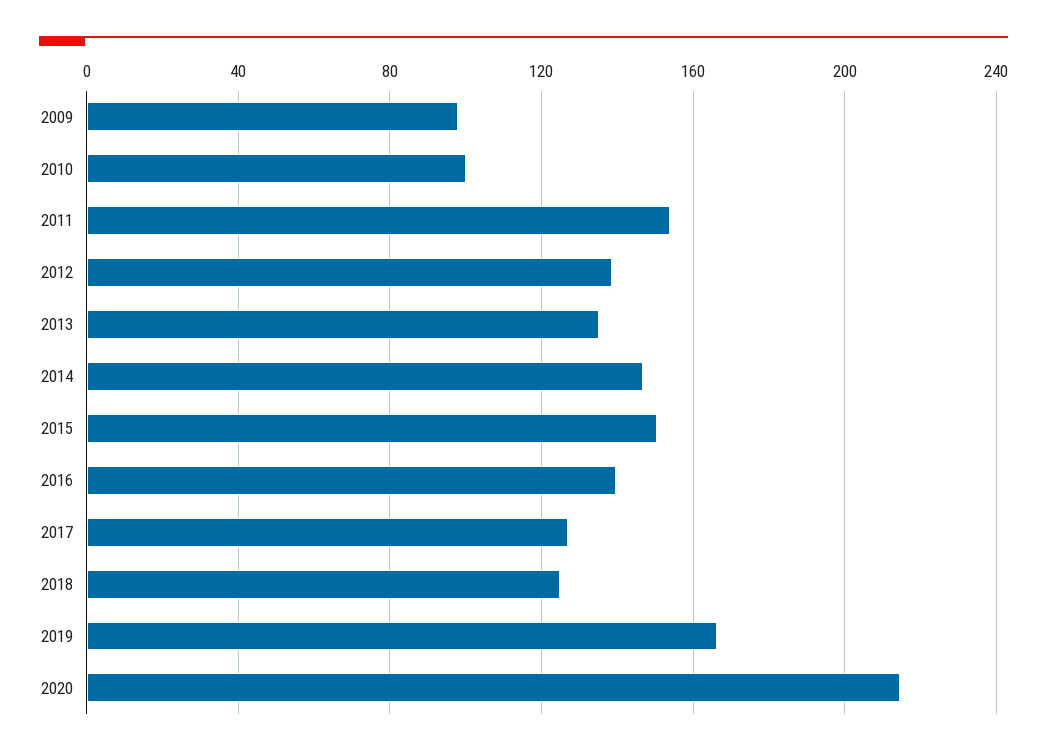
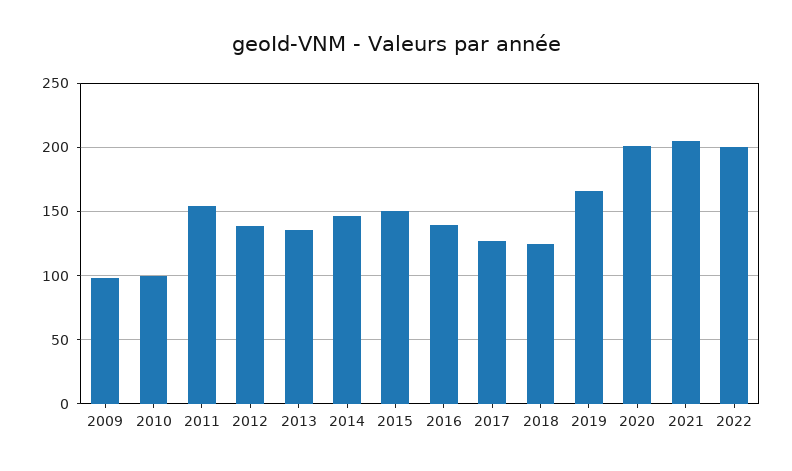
2020: 215 -> 200
2021: none -> 205
2022: none -> 200

